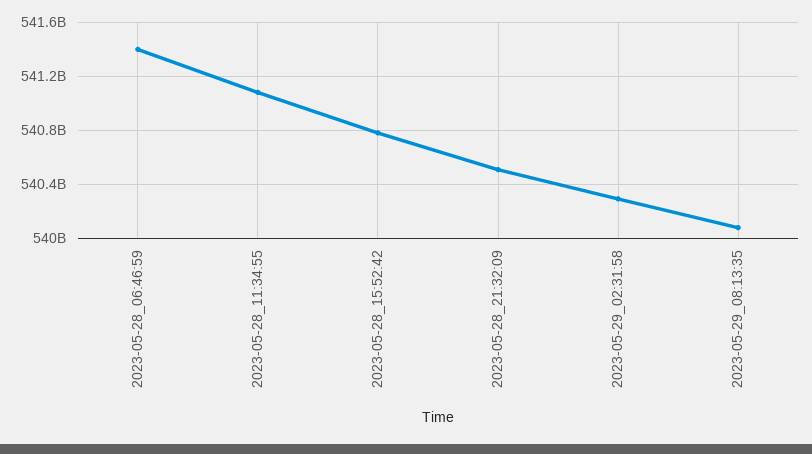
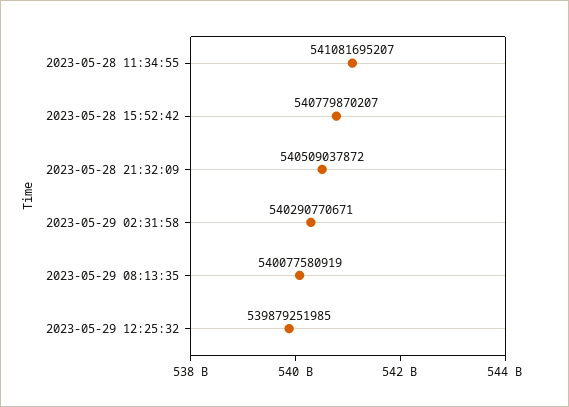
2023-05-28_06:46:59: 541400000000 -> none
2023-05-29 12:25:32: none -> 539879251985

